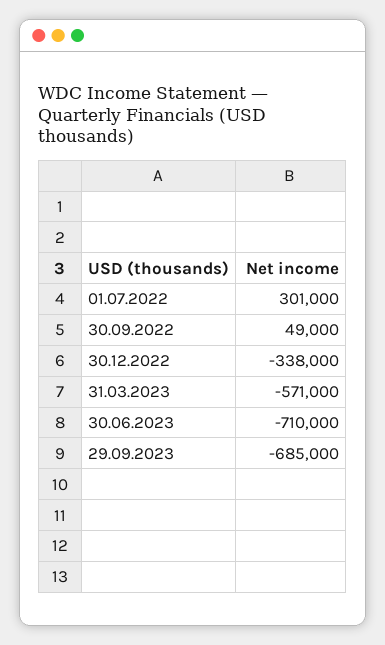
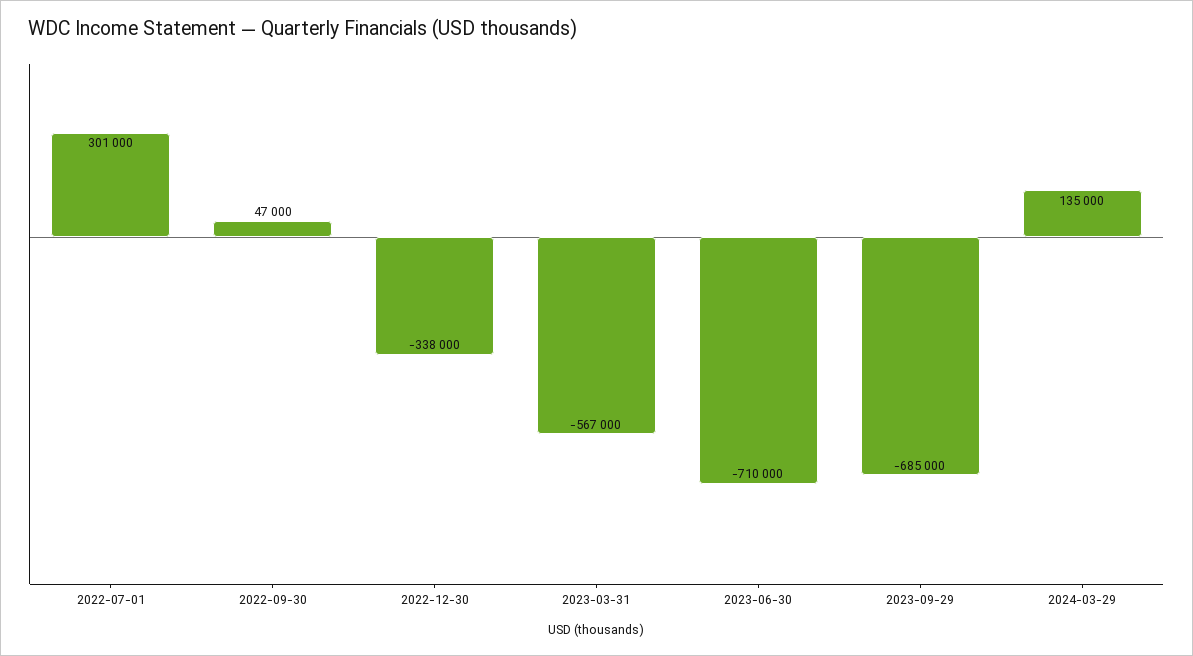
30.09.2022: 49000 -> 47000
31.03.2023: -571000 -> -567000
2024-03-29: none -> 135000

